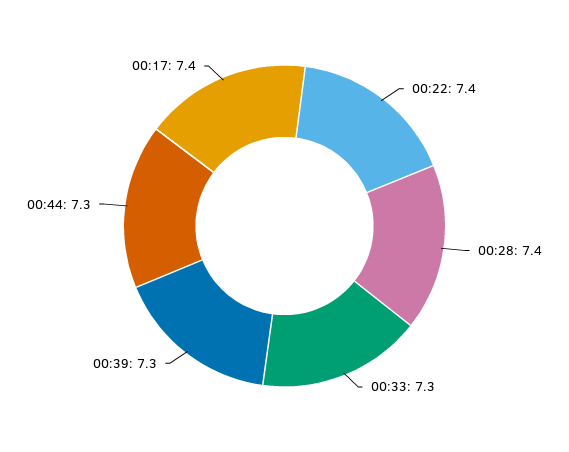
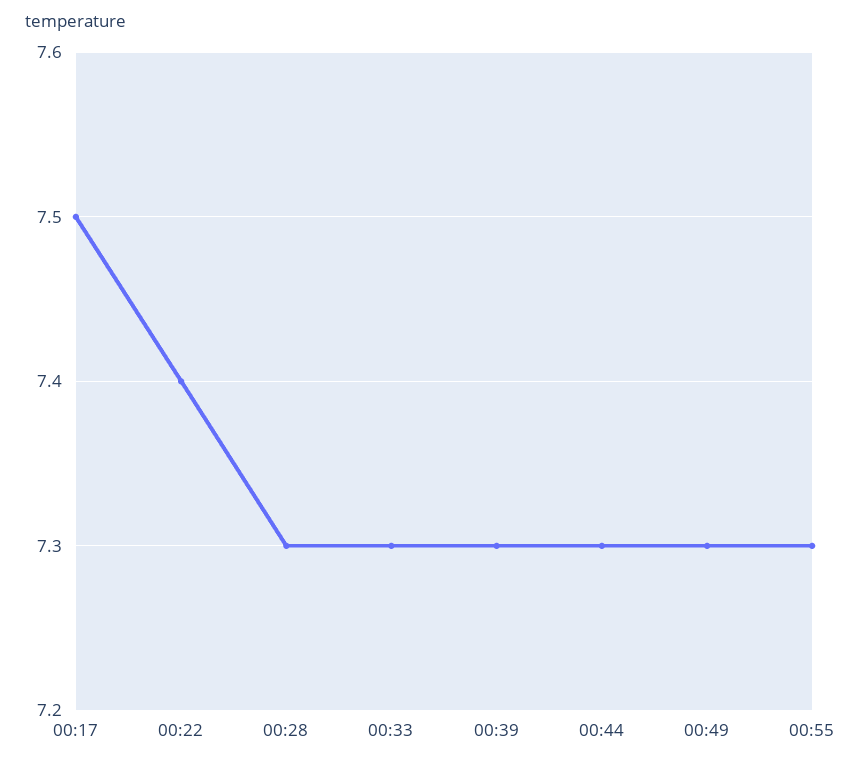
00:28: 7.4 -> 7.3
00:17: 7.4 -> 7.5
00:49: none -> 7.3
00:55: none -> 7.3

